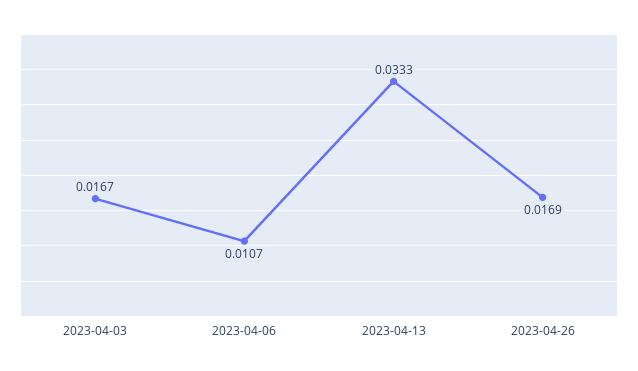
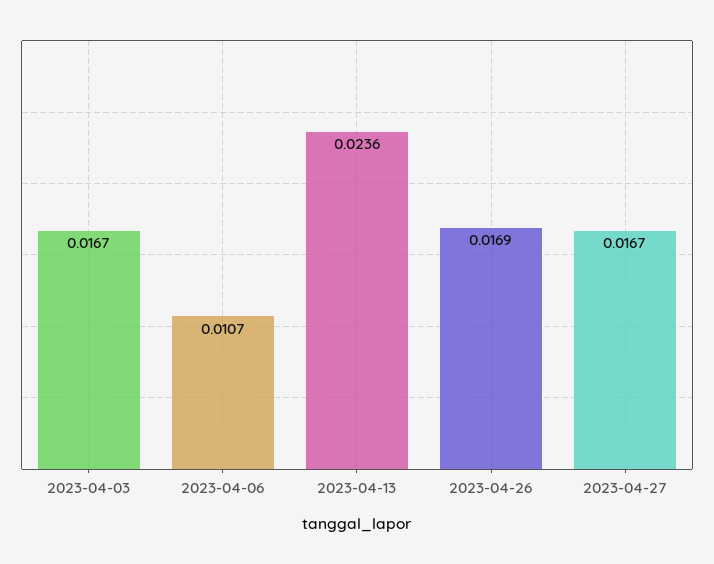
2023-04-13: 0.0333 -> 0.0236
2023-04-27: none -> 0.0167

